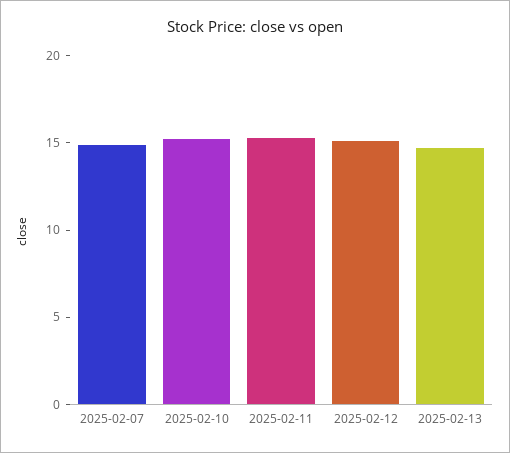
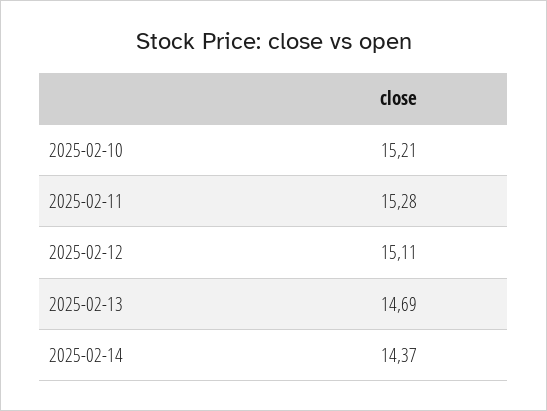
2025-02-07: 15 -> none
2025-02-14: none -> 14.37

